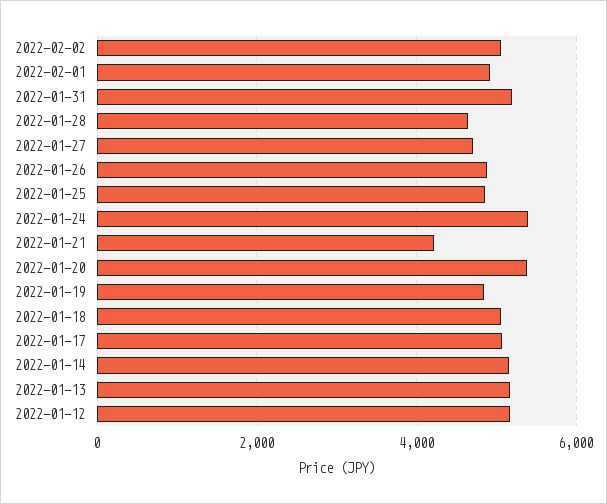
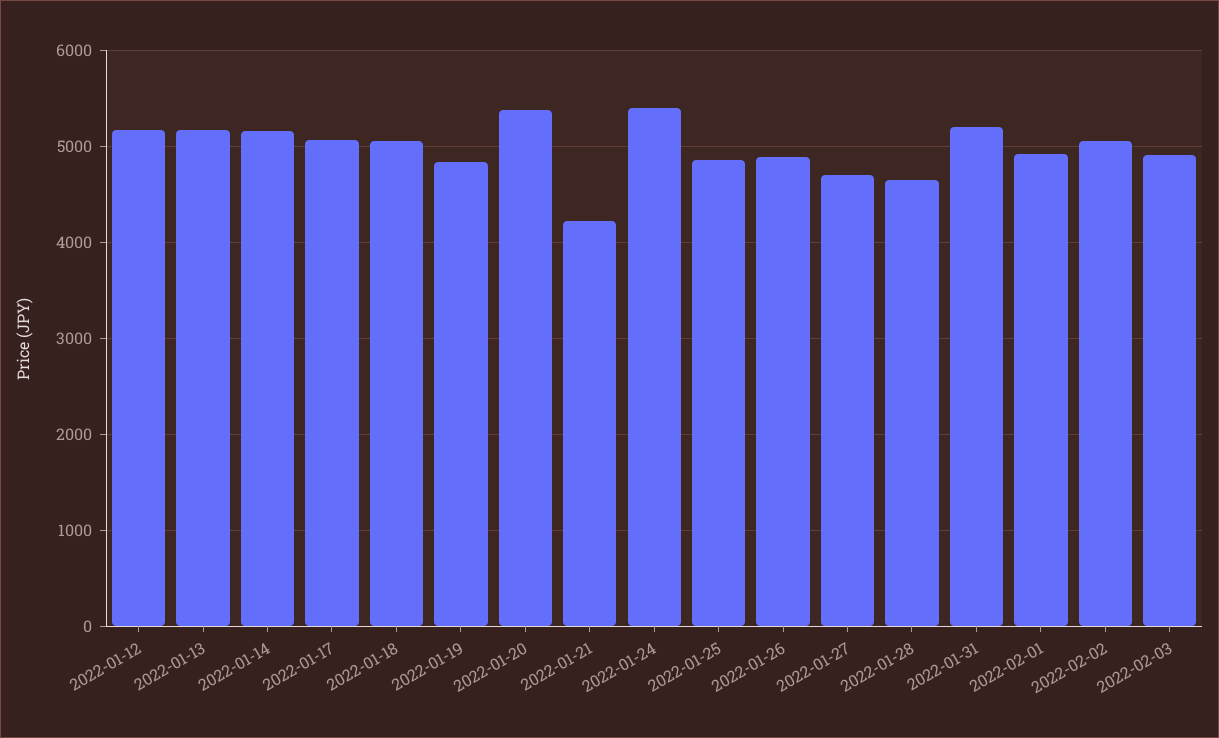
2022-02-03: none -> 4900

